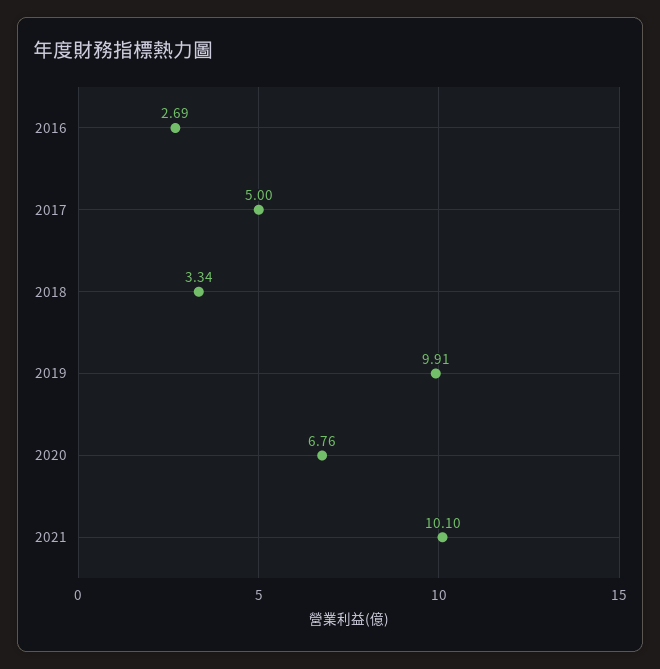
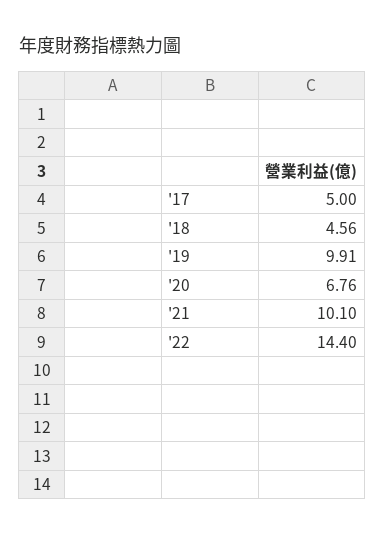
2016: 2.69 -> none
2018: 3.34 -> 4.56
'22: none -> 14.4

